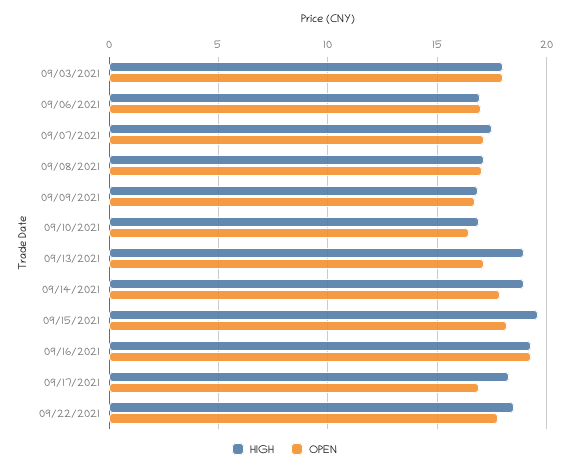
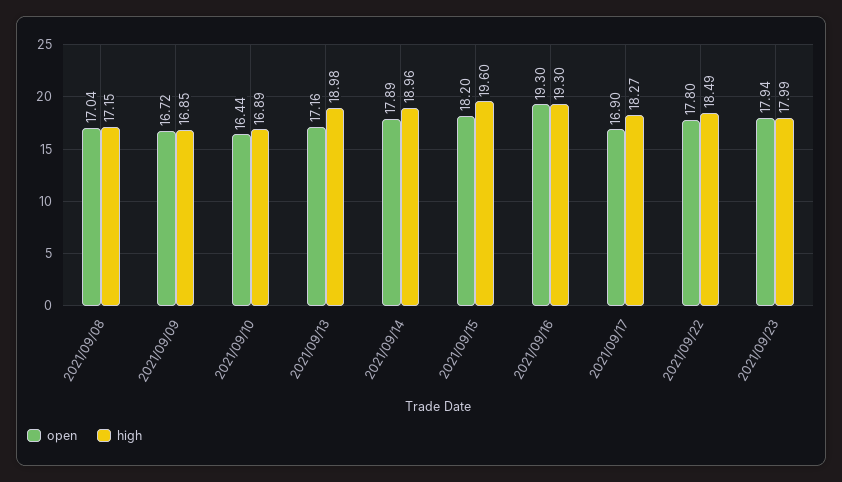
HIGH, 09/03/2021: 18 -> none
OPEN, 09/03/2021: 18 -> none
HIGH, 09/06/2021: 17 -> none
OPEN, 09/06/2021: 17 -> none
HIGH, 09/07/2021: 17.5 -> none
OPEN, 09/07/2021: 17 -> none
OPEN, 2021/09/23: none -> 17.94
HIGH, 2021/09/23: none -> 17.99

